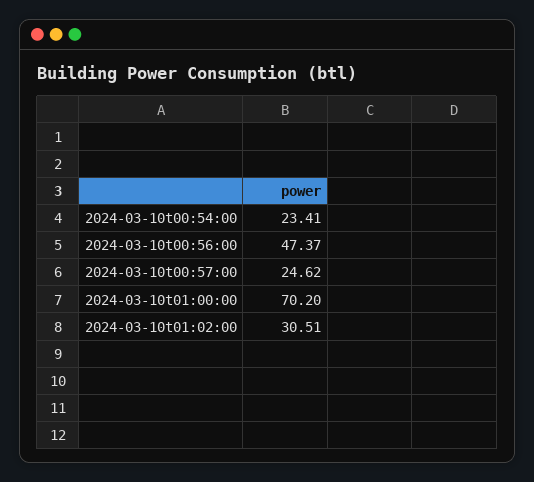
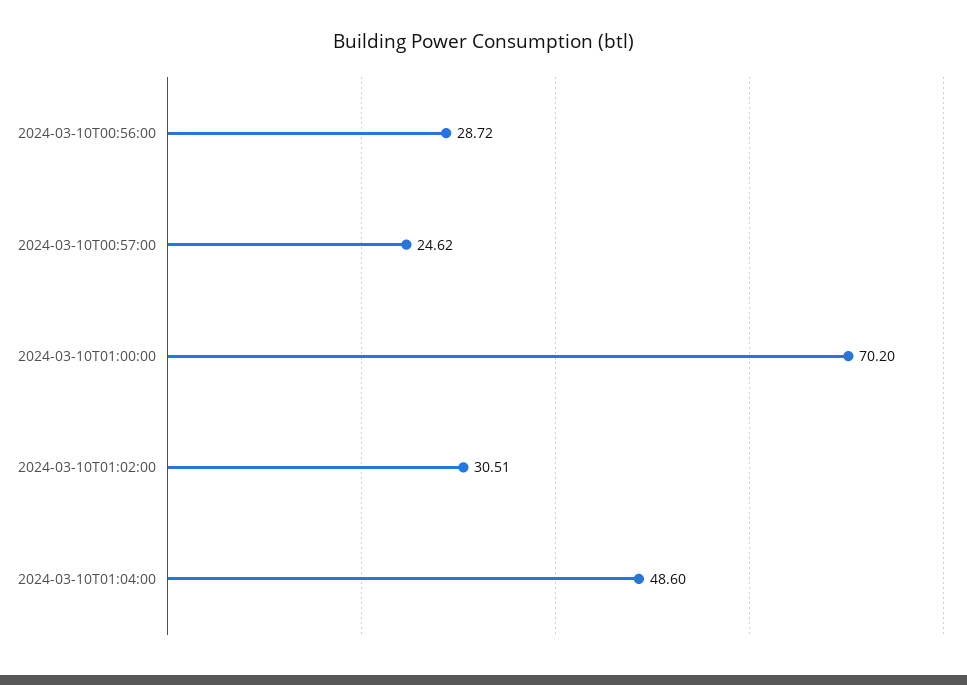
2024-03-10t00:54:00: 23.41 -> none
2024-03-10t00:56:00: 47.37 -> 28.72
2024-03-10T01:04:00: none -> 48.6

